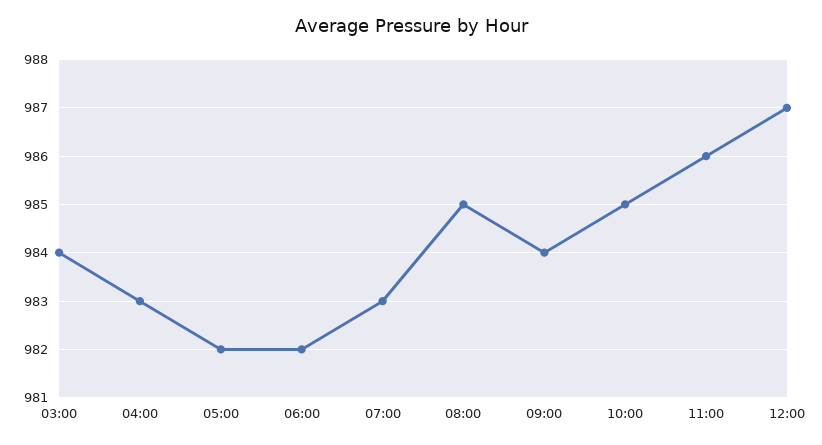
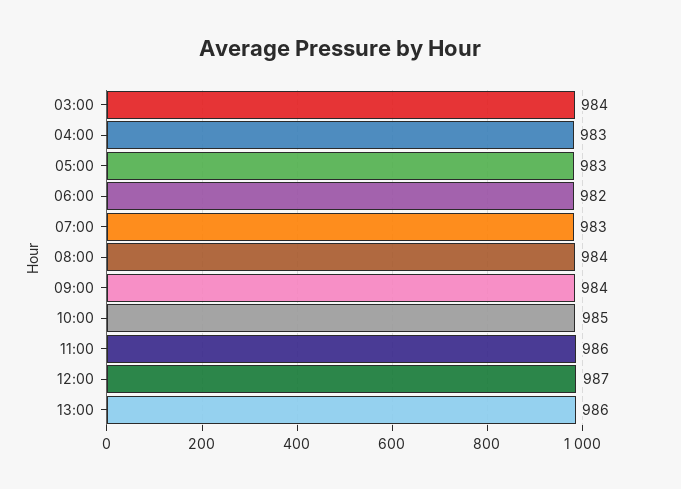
05:00: 982 -> 983
08:00: 985 -> 984
13:00: none -> 986

